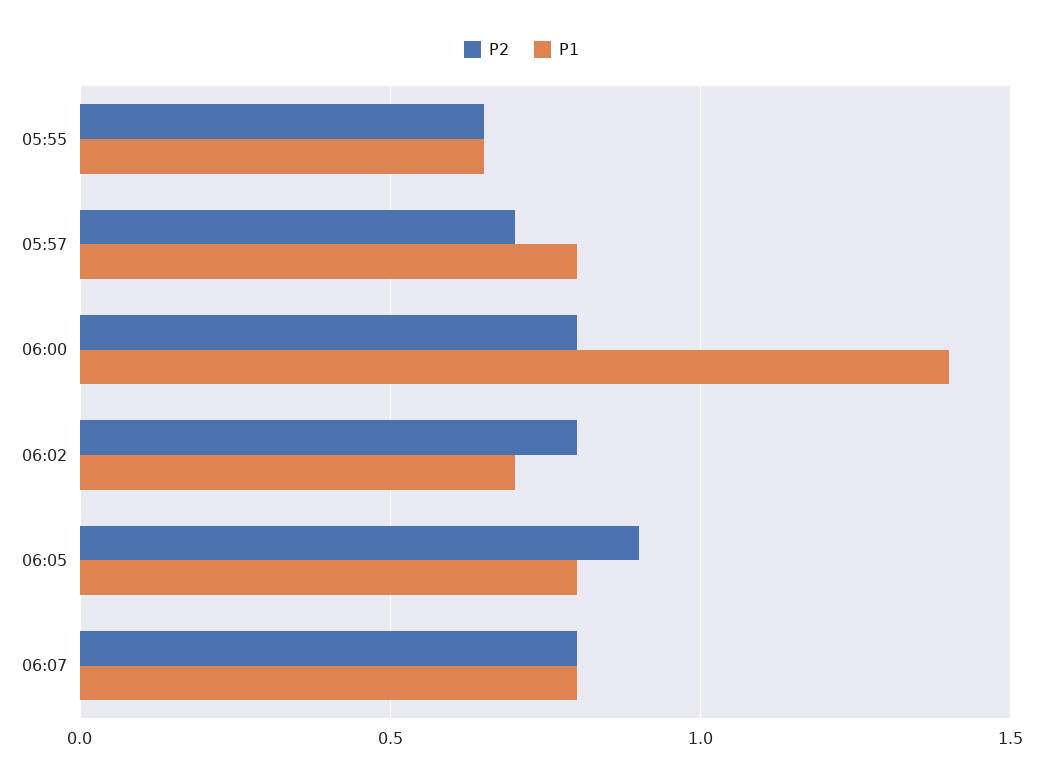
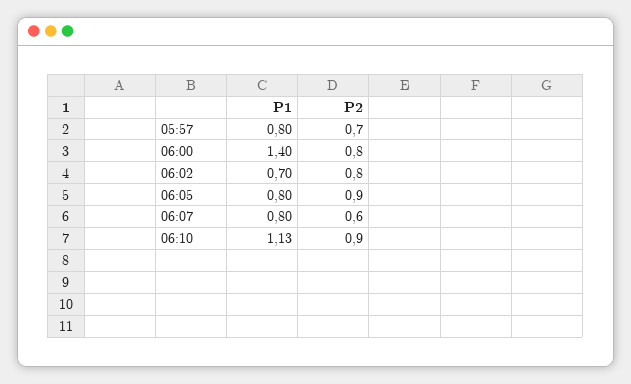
P2, 05:55: 0.65 -> none
P1, 05:55: 0.65 -> none
P2, 06:07: 0.8 -> 0.6
P1, 06:10: none -> 1.13
P2, 06:10: none -> 0.9

